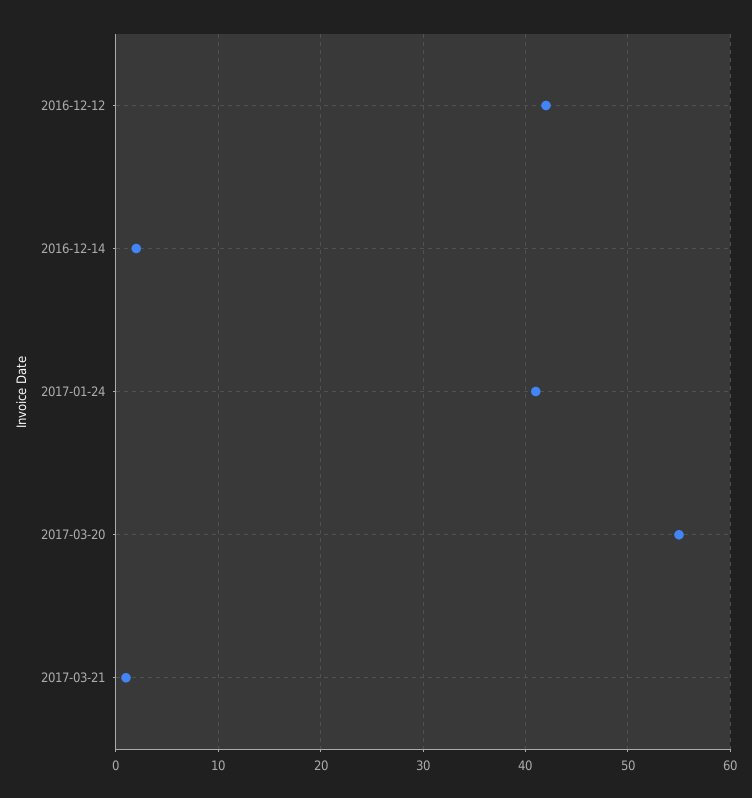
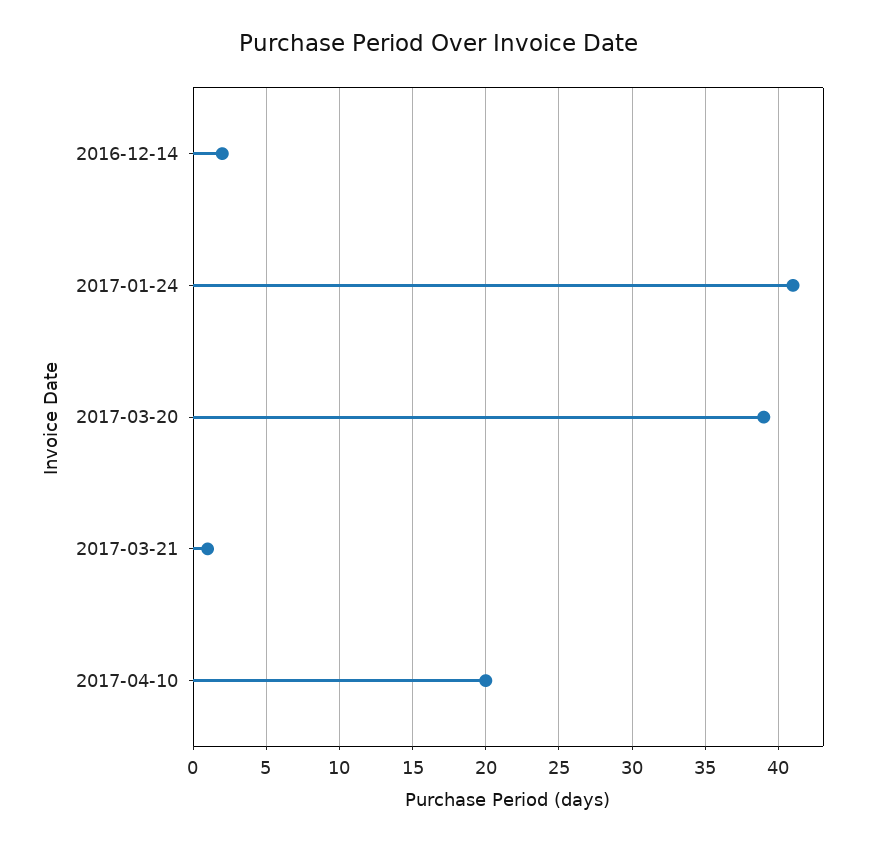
2016-12-12: 42 -> none
2017-03-20: 55 -> 39
2017-04-10: none -> 20

